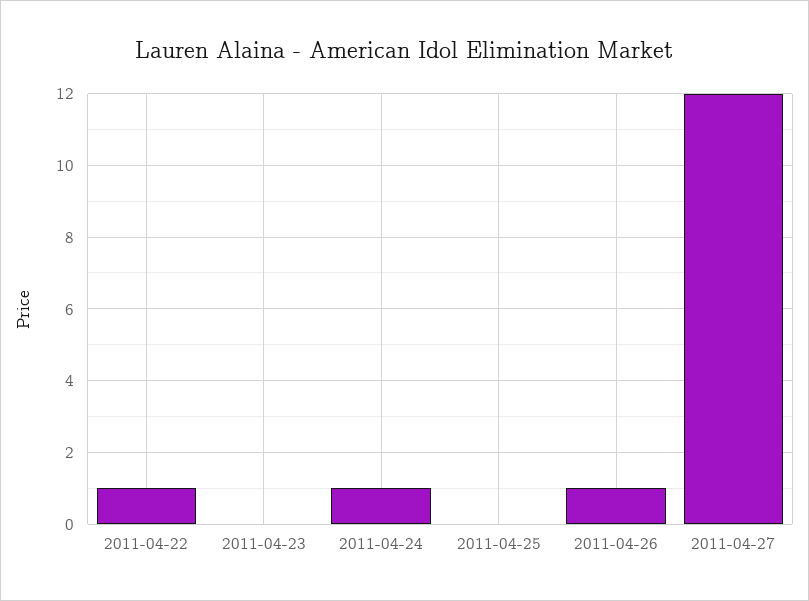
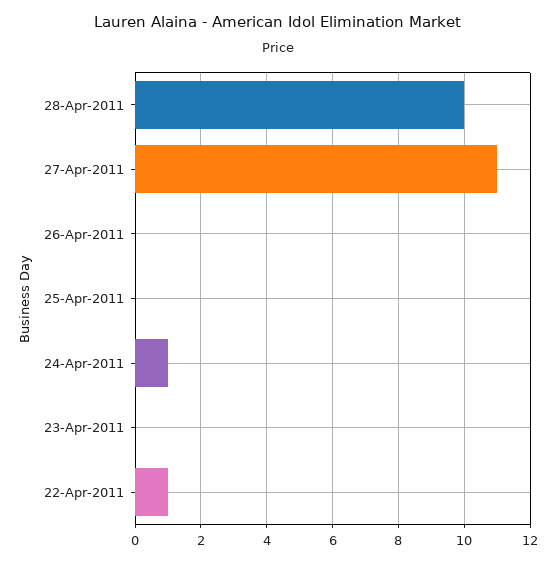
2011-04-26: 1 -> 0
2011-04-27: 12 -> 11
28-Apr-2011: none -> 10

